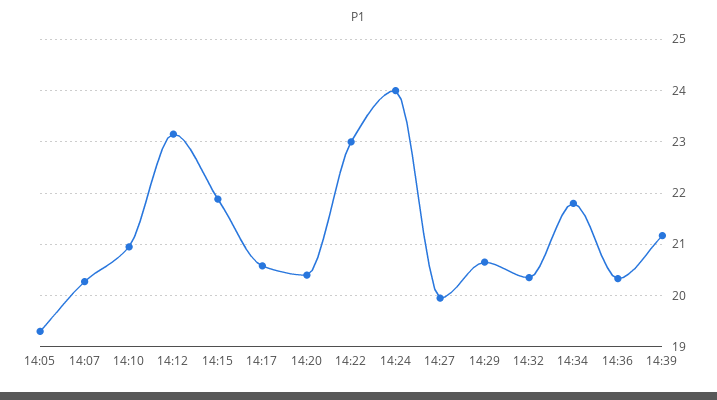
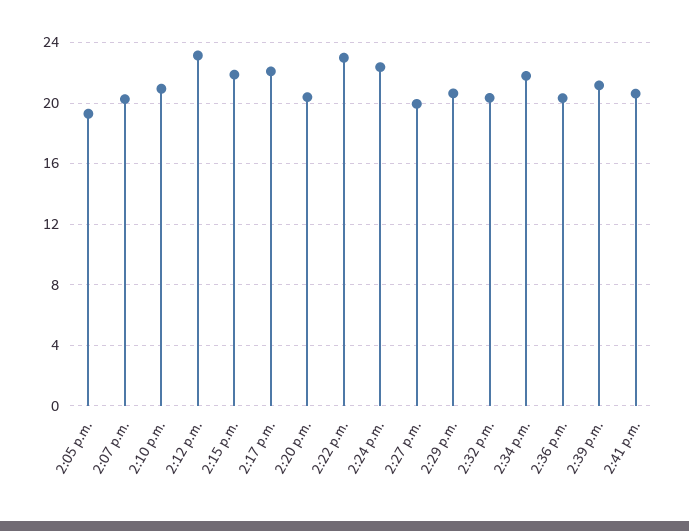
14:17: 20.6 -> 22
14:24: 24 -> 22.5
2:41 p.m.: none -> 20.5

